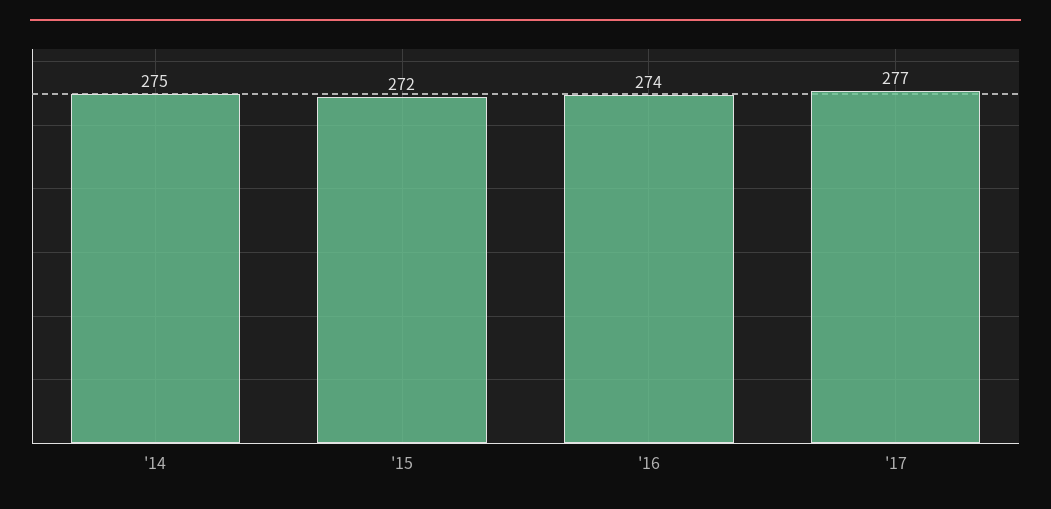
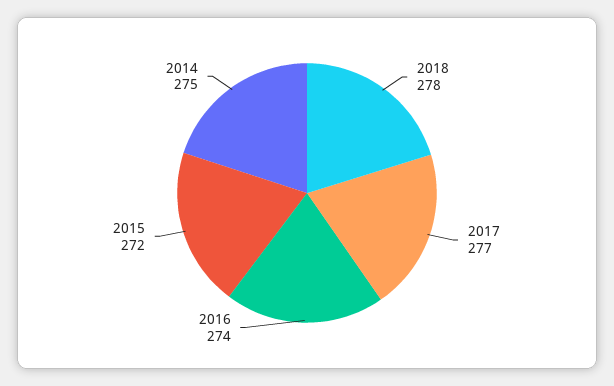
2018: none -> 278

